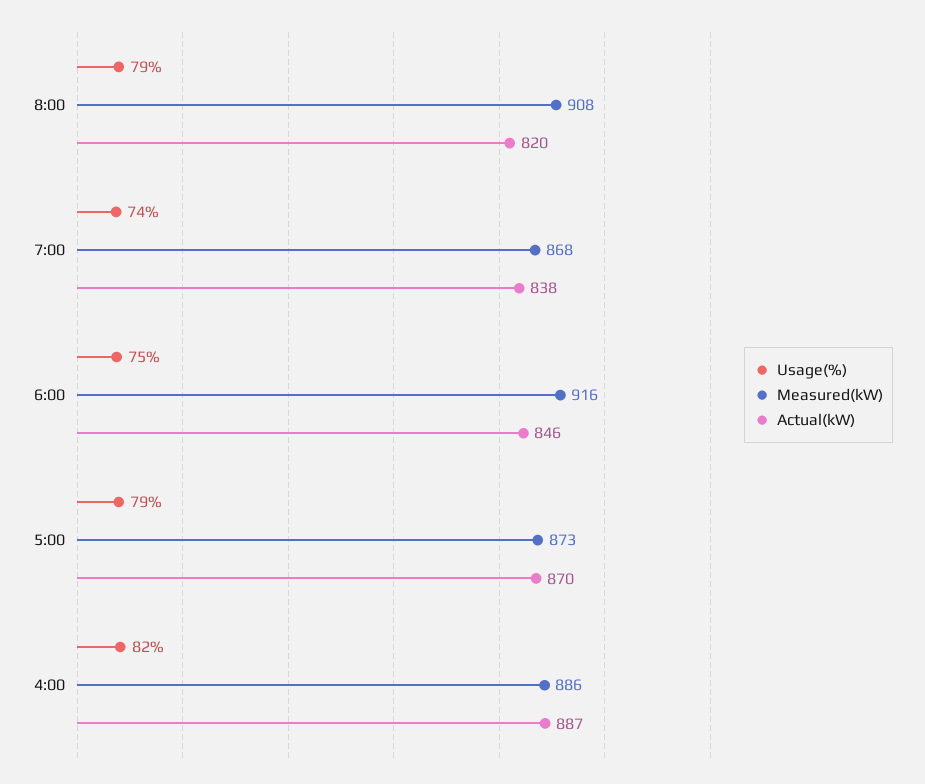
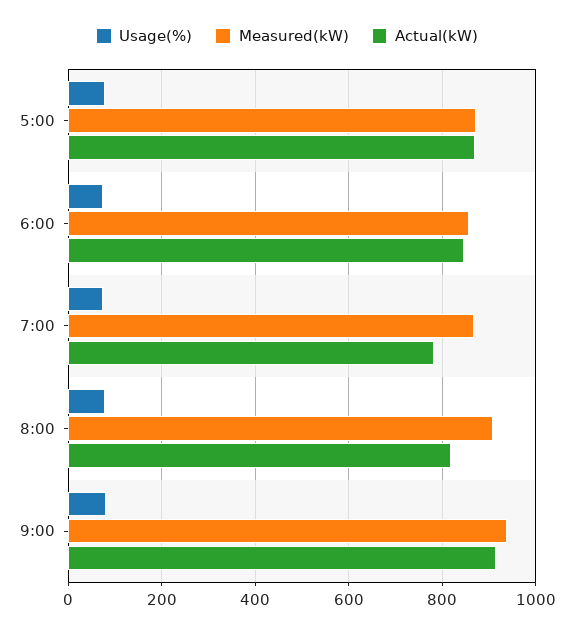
Actual(kW), 7:00: 838 -> 780
Measured(kW), 6:00: 916 -> 860
Usage(%), 4:00: 82 -> none
Measured(kW), 4:00: 886 -> none
Actual(kW), 4:00: 887 -> none
Usage(%), 9:00: none -> 80
Measured(kW), 9:00: none -> 940
Actual(kW), 9:00: none -> 920

